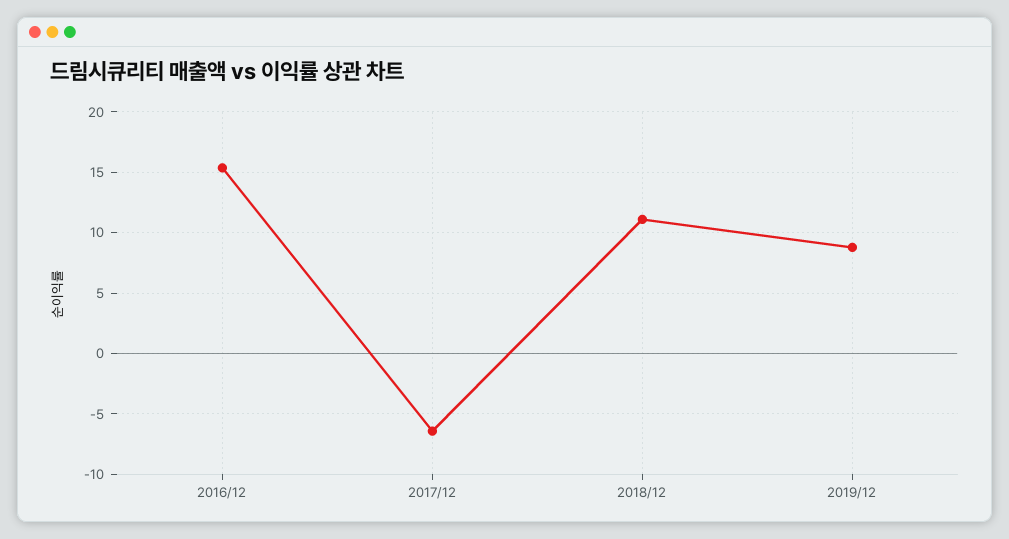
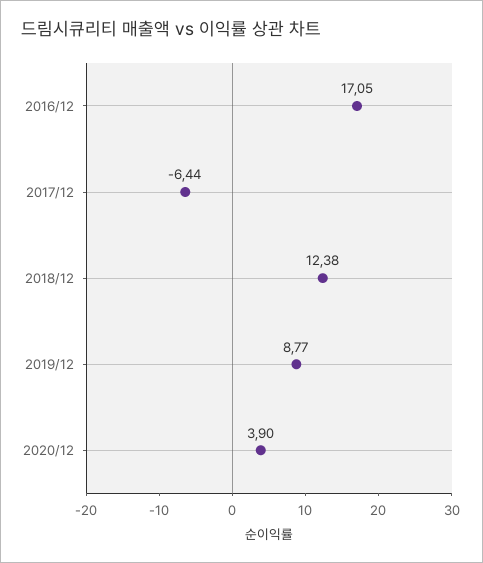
2016/12: 15.5 -> 17.05
2018/12: 11 -> 12.38
2020/12: none -> 3.9

